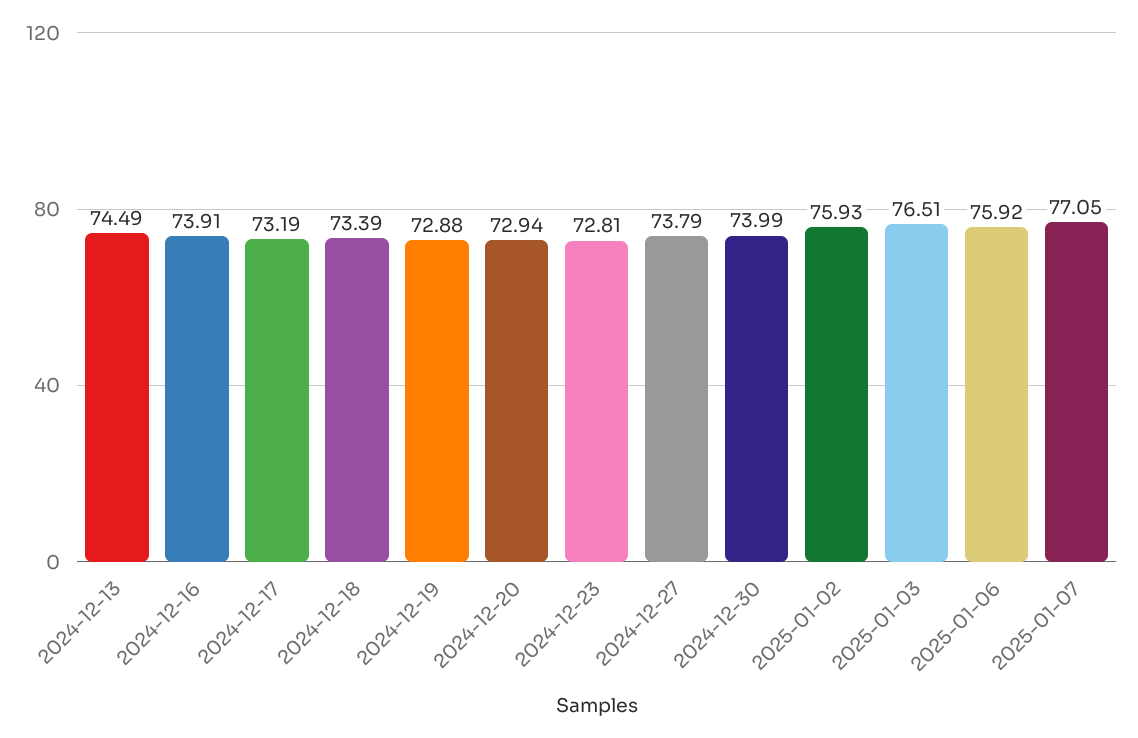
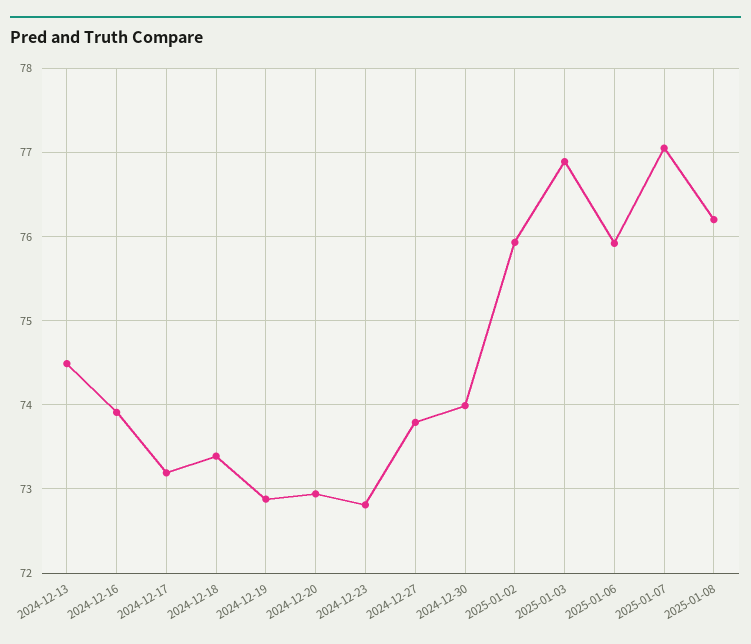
2025-01-03: 76.51 -> 76.9
2025-01-08: none -> 76.2

